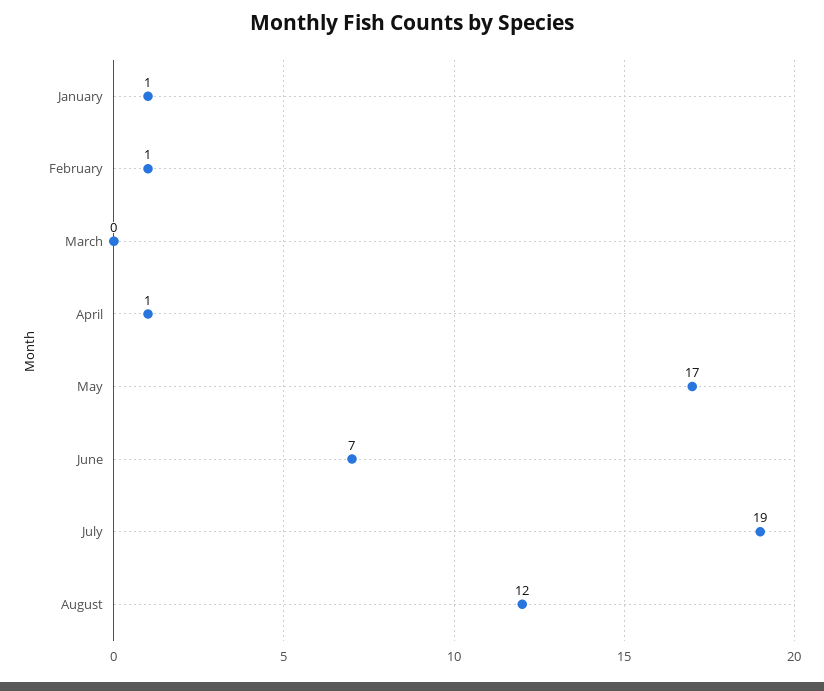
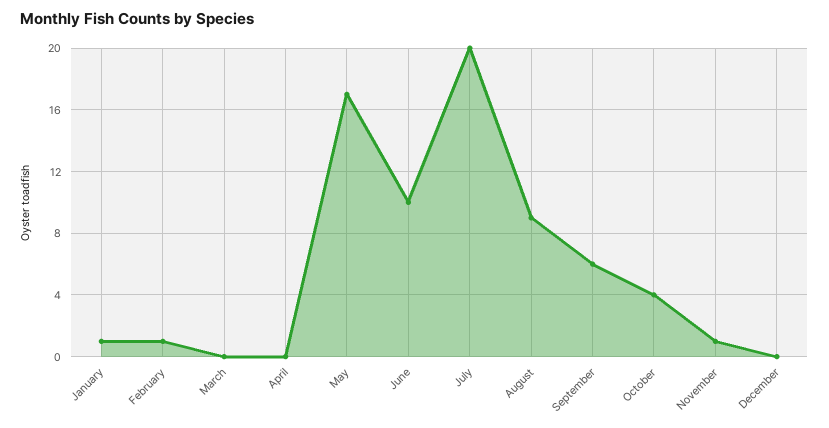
April: 1 -> 0
June: 7 -> 10
July: 19 -> 20
August: 12 -> 9
September: none -> 6
October: none -> 4
November: none -> 1
December: none -> 0

